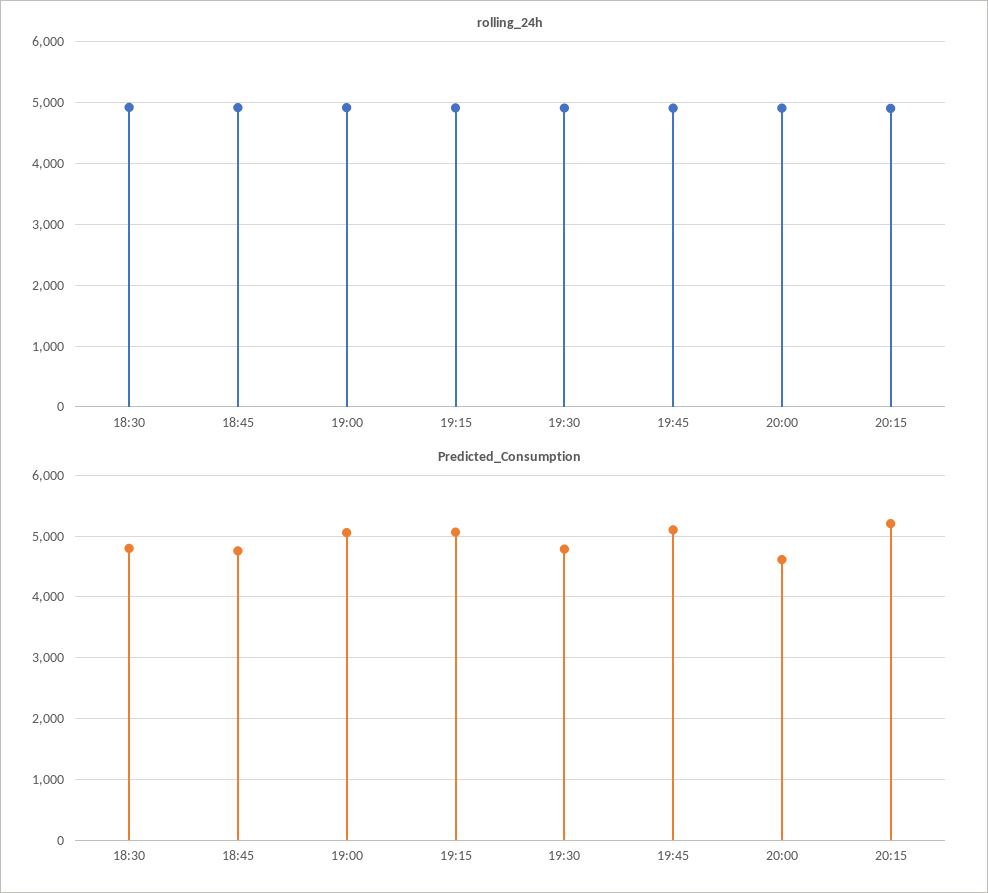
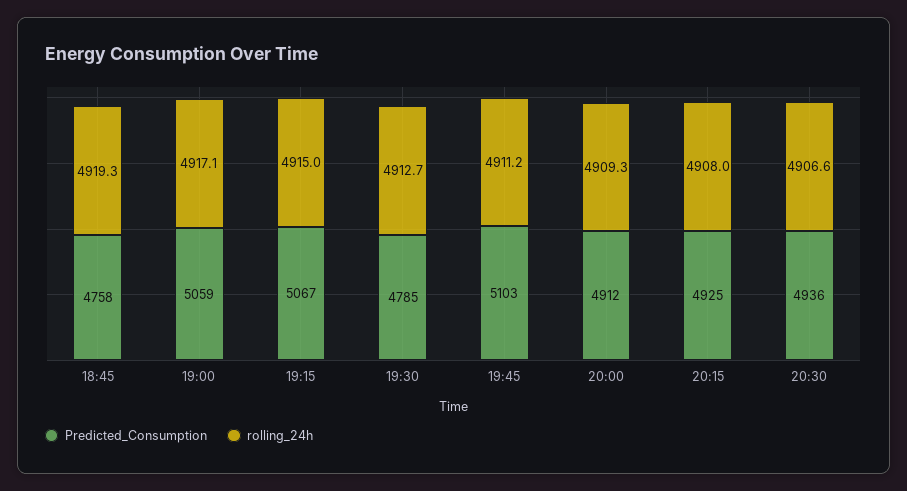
rolling_24h, 18:30: 4900 -> none
Predicted_Consumption, 18:30: 4800 -> none
Predicted_Consumption, 20:00: 4600 -> 4912
Predicted_Consumption, 20:15: 5200 -> 4925
Predicted_Consumption, 20:30: none -> 4936
rolling_24h, 20:30: none -> 4906.6

